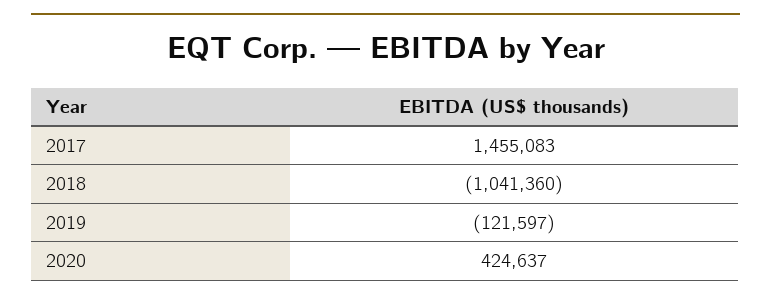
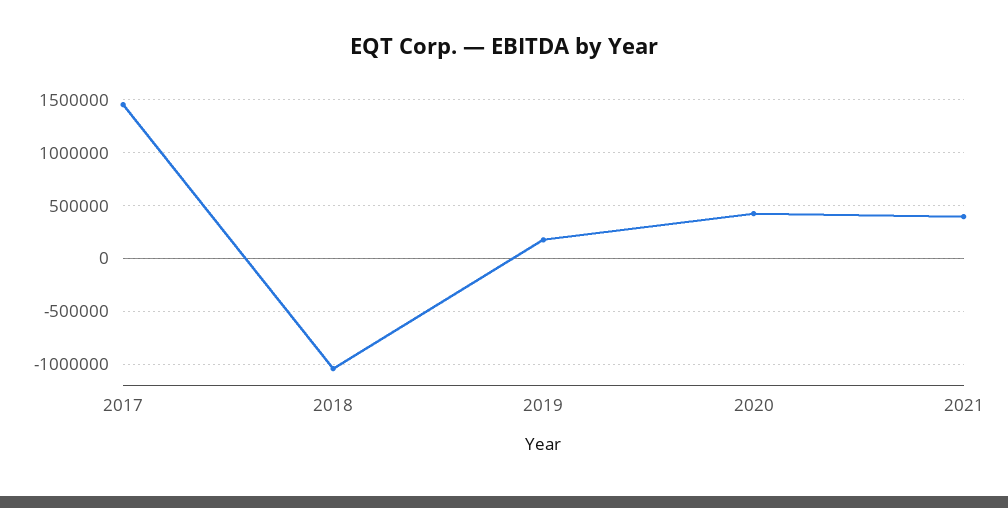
2019: -121597 -> 200000
2021: none -> 400000

